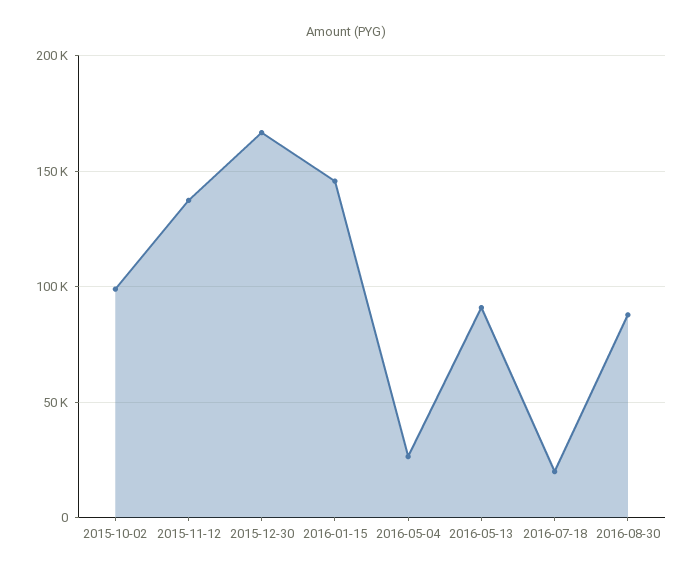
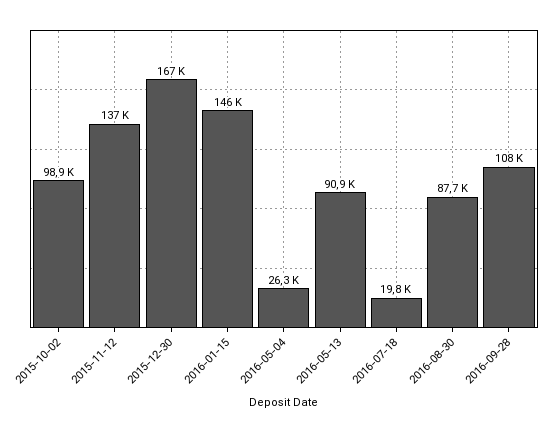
2016-09-28: none -> 108000

